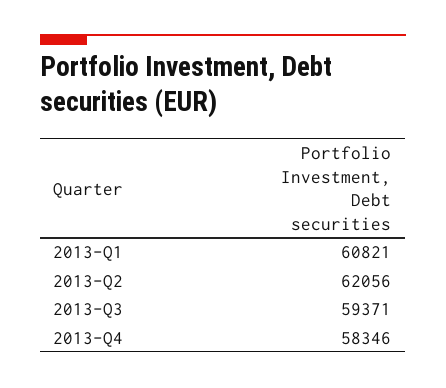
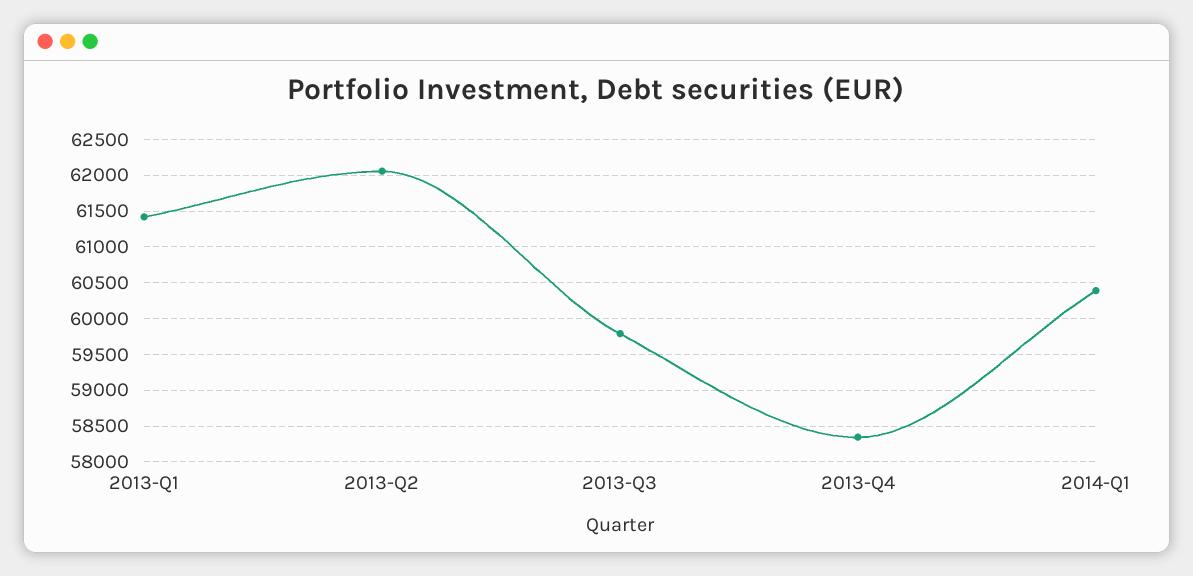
2013-Q1: 60821 -> 61400
2013-Q3: 59371 -> 59800
2014-Q1: none -> 60400

